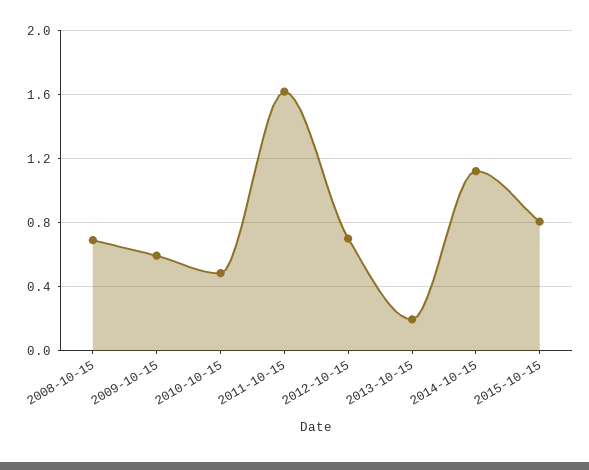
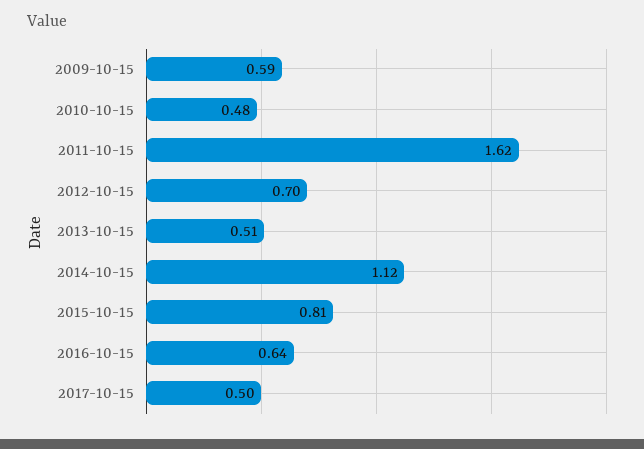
2008-10-15: 0.7 -> none
2013-10-15: 0.2 -> 0.51
2016-10-15: none -> 0.64
2017-10-15: none -> 0.5

